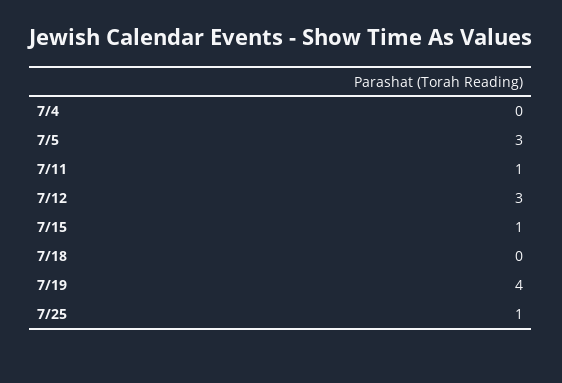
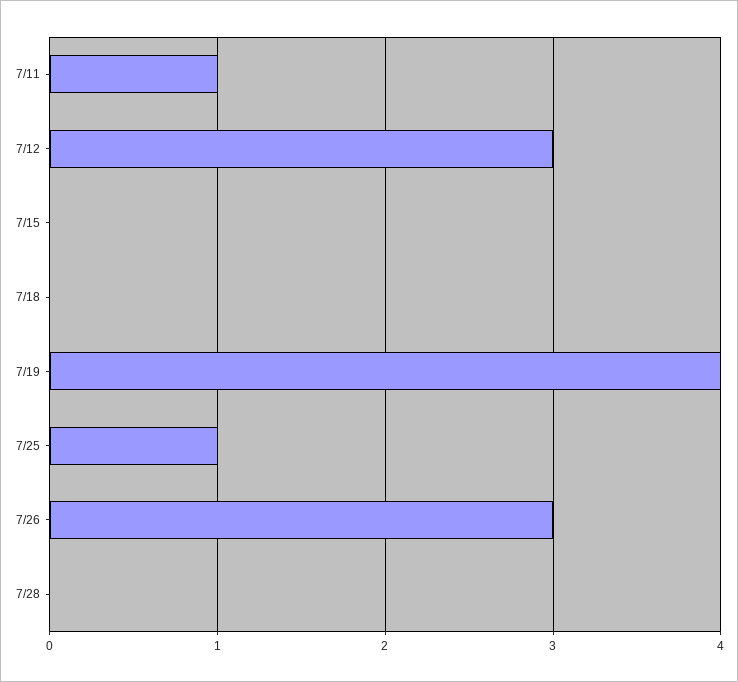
7/4: 0 -> none
7/5: 3 -> none
7/15: 1 -> 0
7/26: none -> 3
7/28: none -> 0

